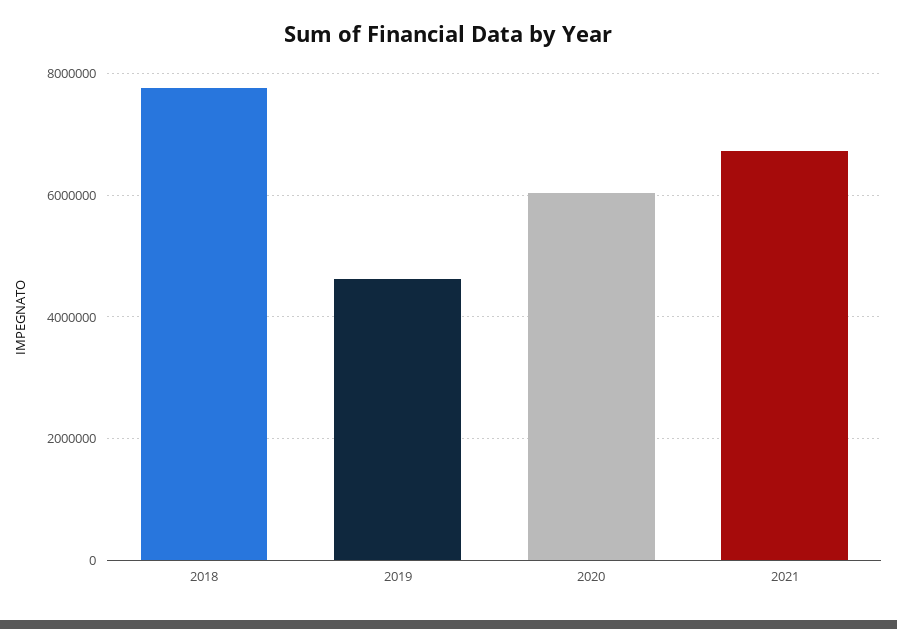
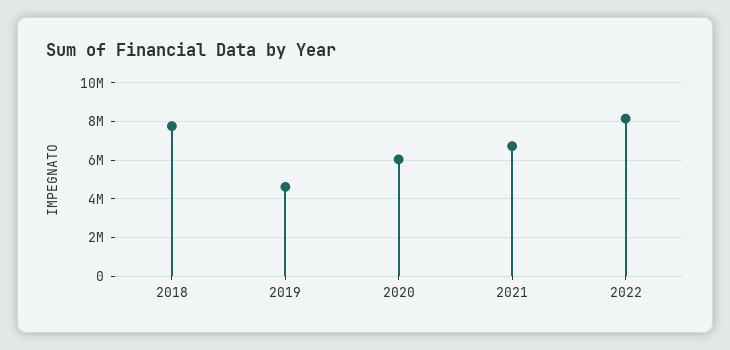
2022: none -> 8000000

